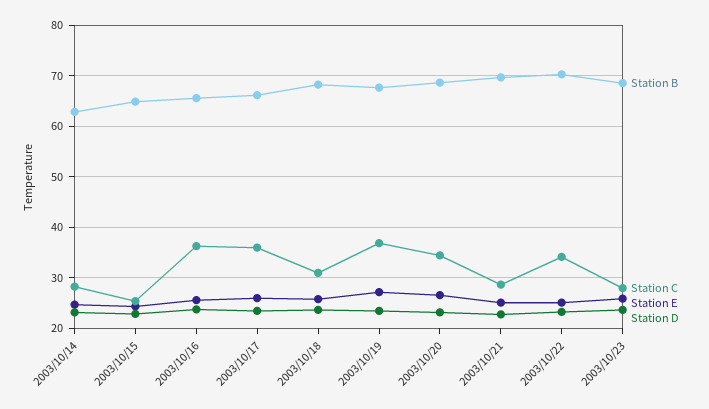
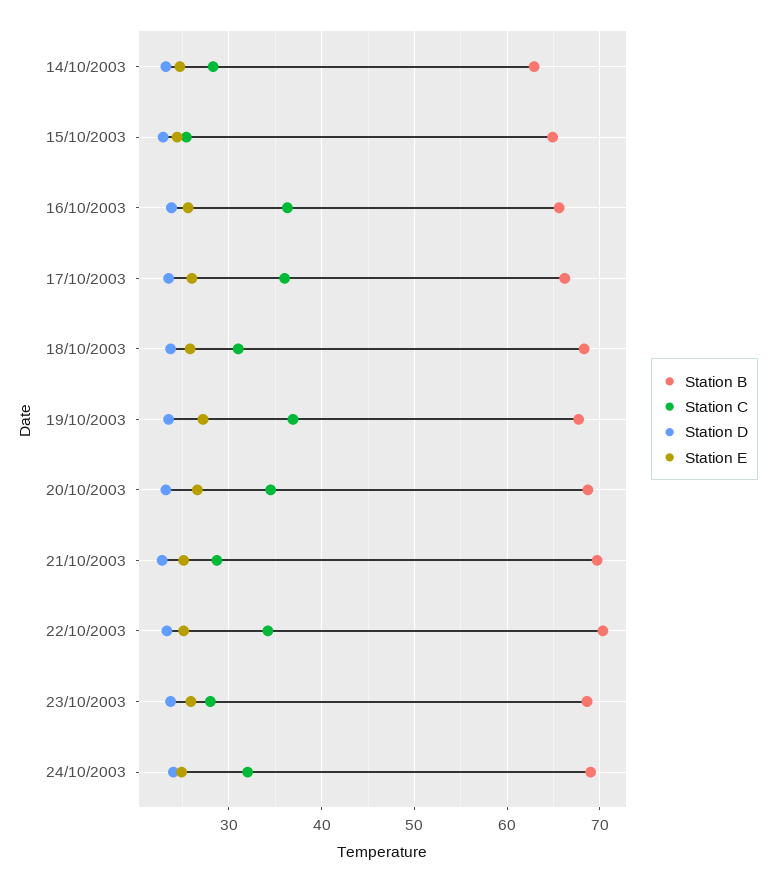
Station B, 24/10/2003: none -> 69
Station C, 24/10/2003: none -> 32
Station D, 24/10/2003: none -> 24
Station E, 24/10/2003: none -> 25

